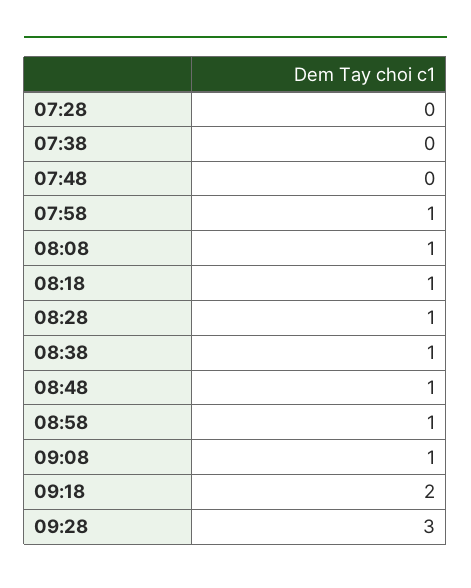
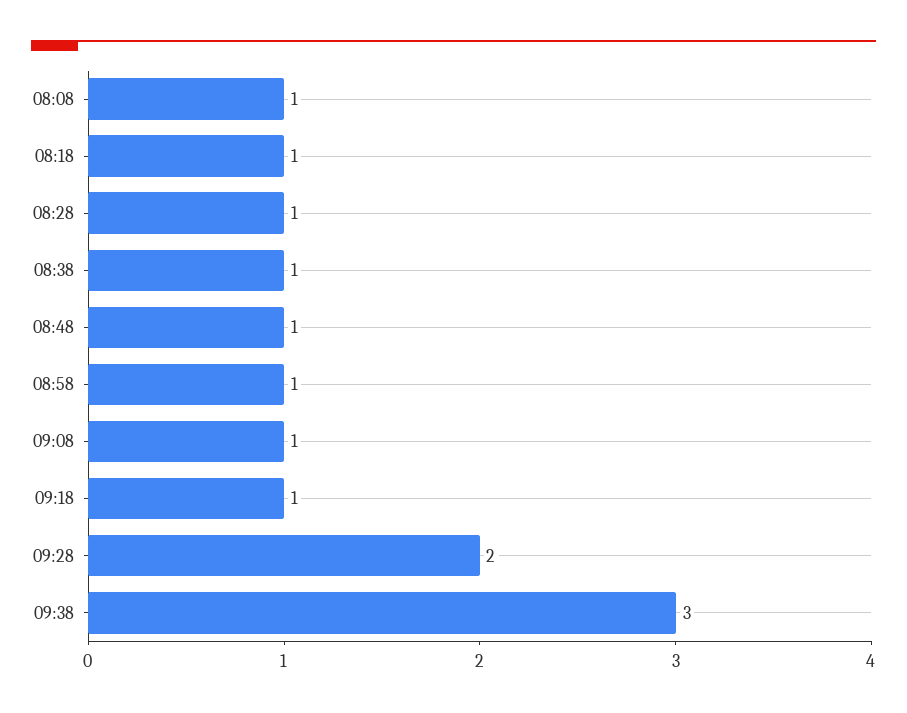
07:28: 0 -> none
07:38: 0 -> none
07:48: 0 -> none
07:58: 1 -> none
09:18: 2 -> 1
09:28: 3 -> 2
09:38: none -> 3

